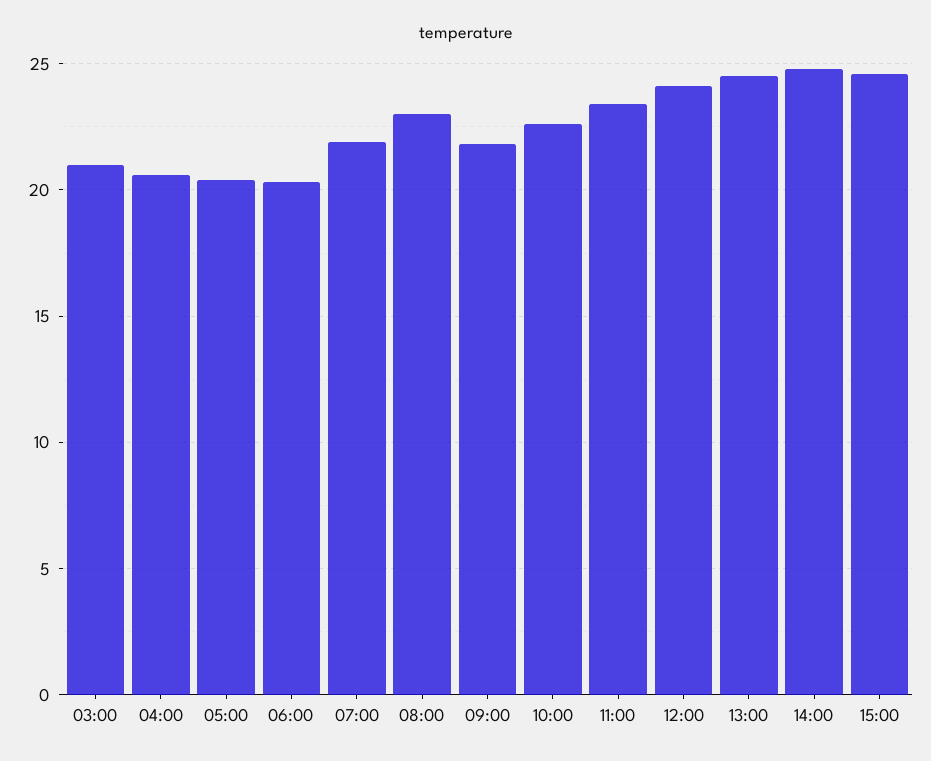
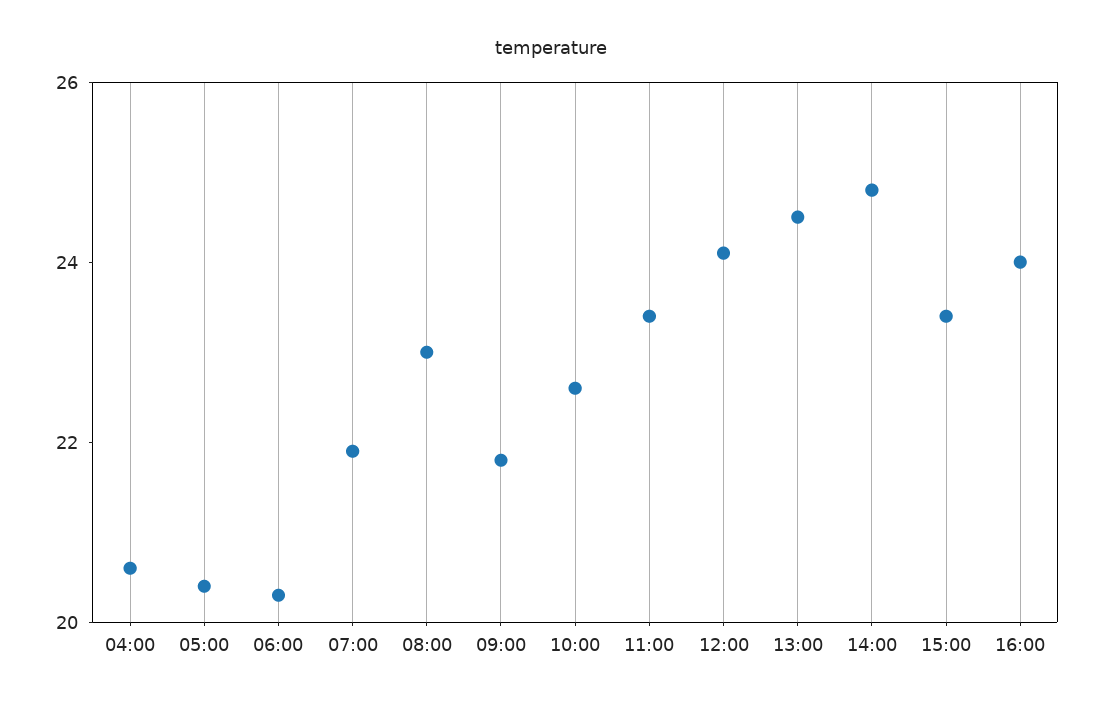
03:00: 21 -> none
15:00: 24.5 -> 23.5
16:00: none -> 24

